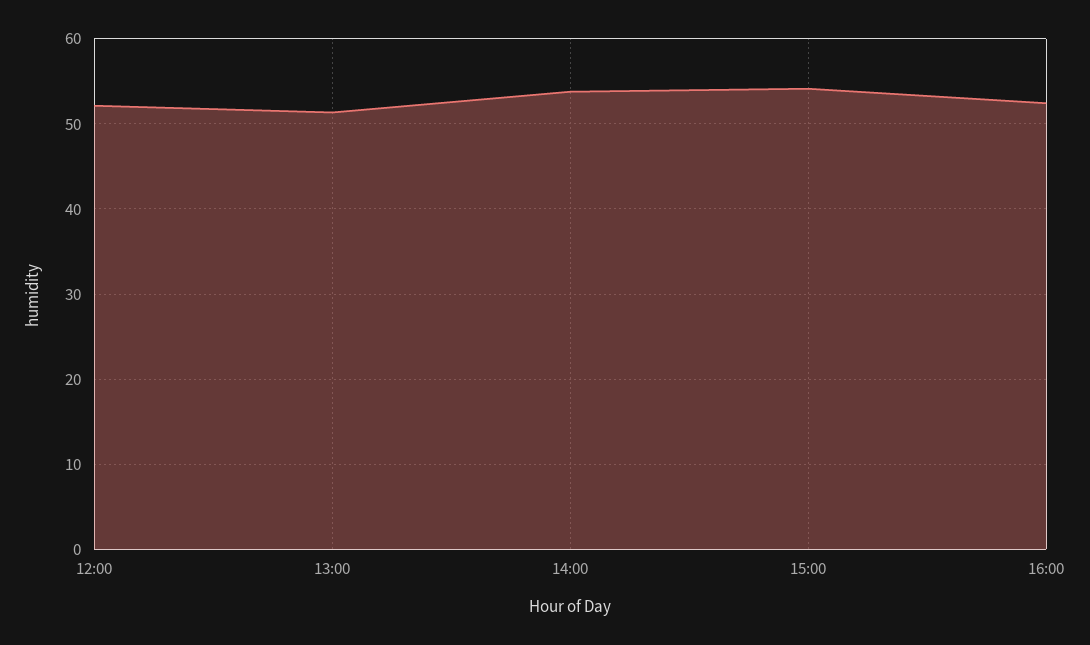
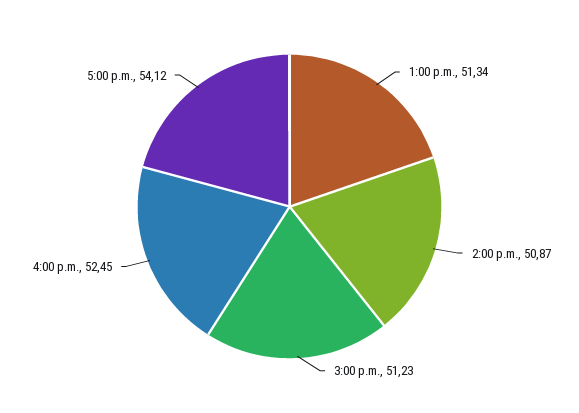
12:00: 52 -> none
14:00: 54 -> 50.87
15:00: 54 -> 51.23
5:00 p.m.: none -> 54.12

